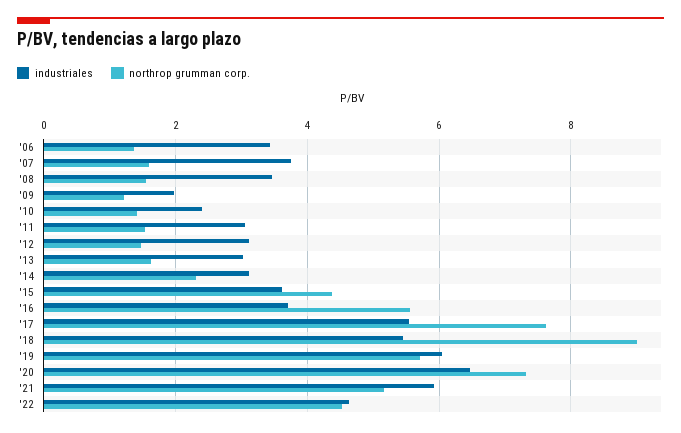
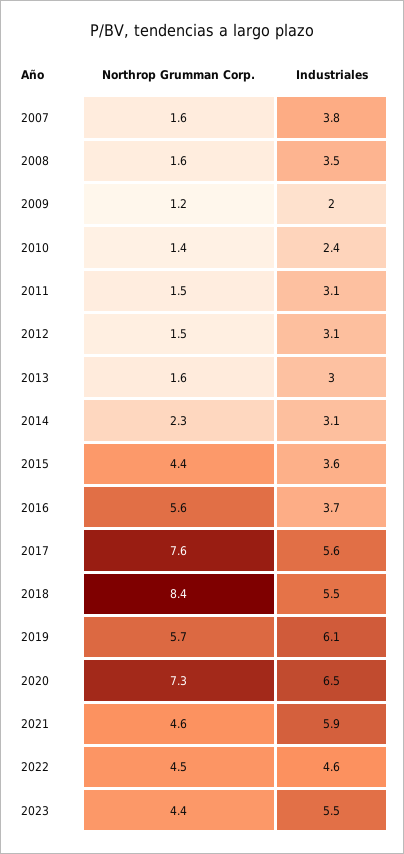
industriales, '06: 3.4 -> none
northrop grumman corp., '06: 1.4 -> none
northrop grumman corp., '18: 9 -> 8.4
northrop grumman corp., '21: 5.2 -> 4.6
northrop grumman corp., 2023: none -> 4.4
industriales, 2023: none -> 5.5

